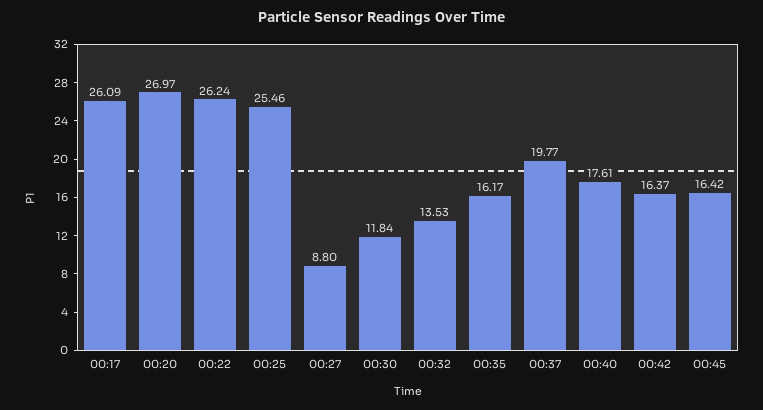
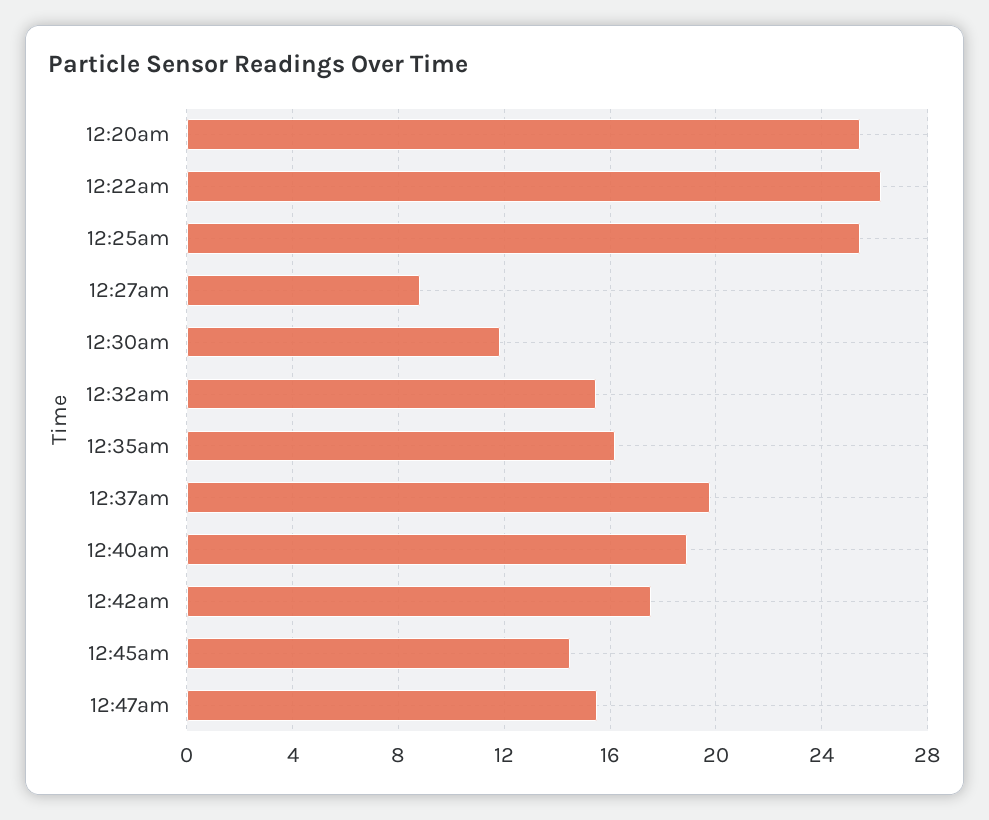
00:17: 26.09 -> none
00:20: 26.97 -> 25.5
00:32: 13.53 -> 15.5
00:40: 17.61 -> 19
00:42: 16.37 -> 17.5
00:45: 16.42 -> 14.5
12:47am: none -> 15.5

